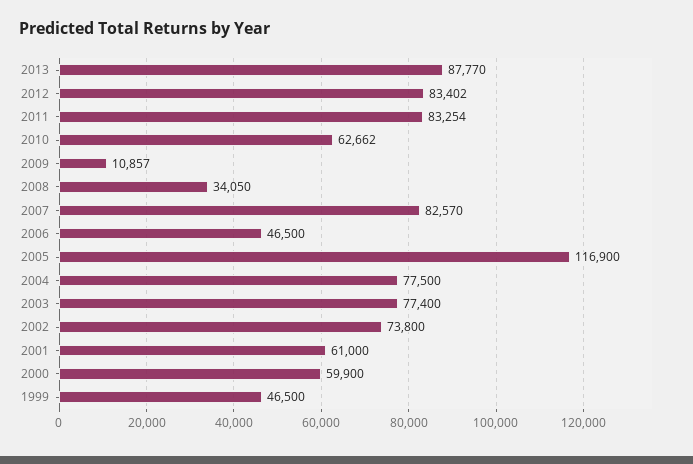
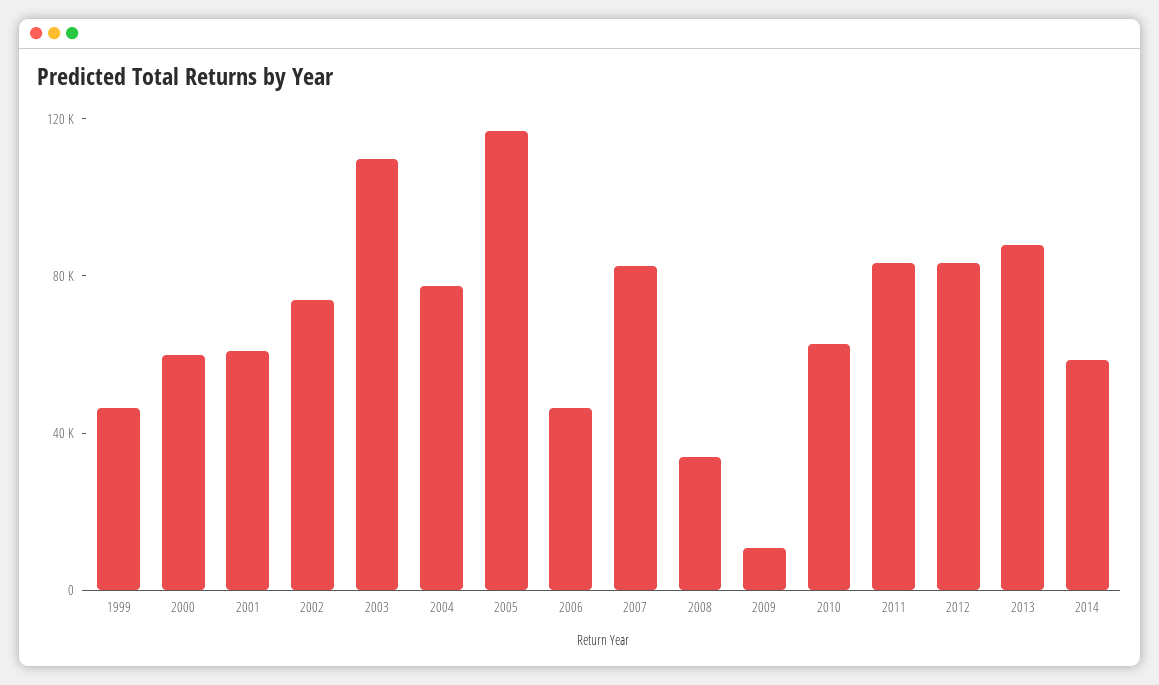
2003: 77400 -> 110000
2014: none -> 60000

